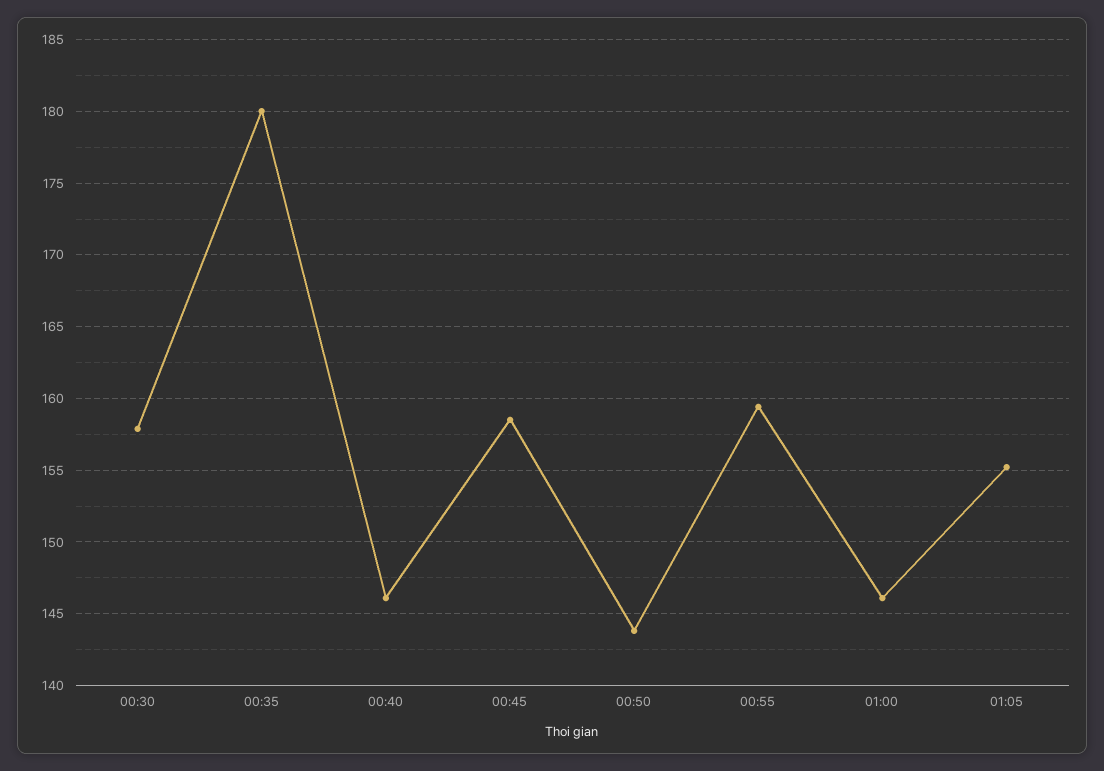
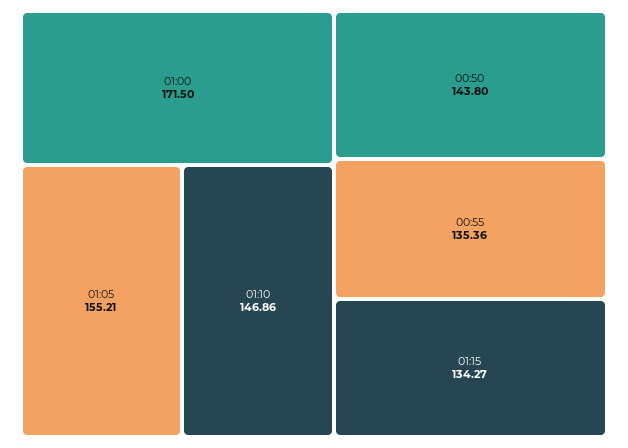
00:30: 158 -> none
00:35: 180 -> none
00:40: 146 -> none
00:45: 158.5 -> none
00:55: 159.5 -> 135.36
01:00: 146 -> 171.5
01:10: none -> 146.86
01:15: none -> 134.27

